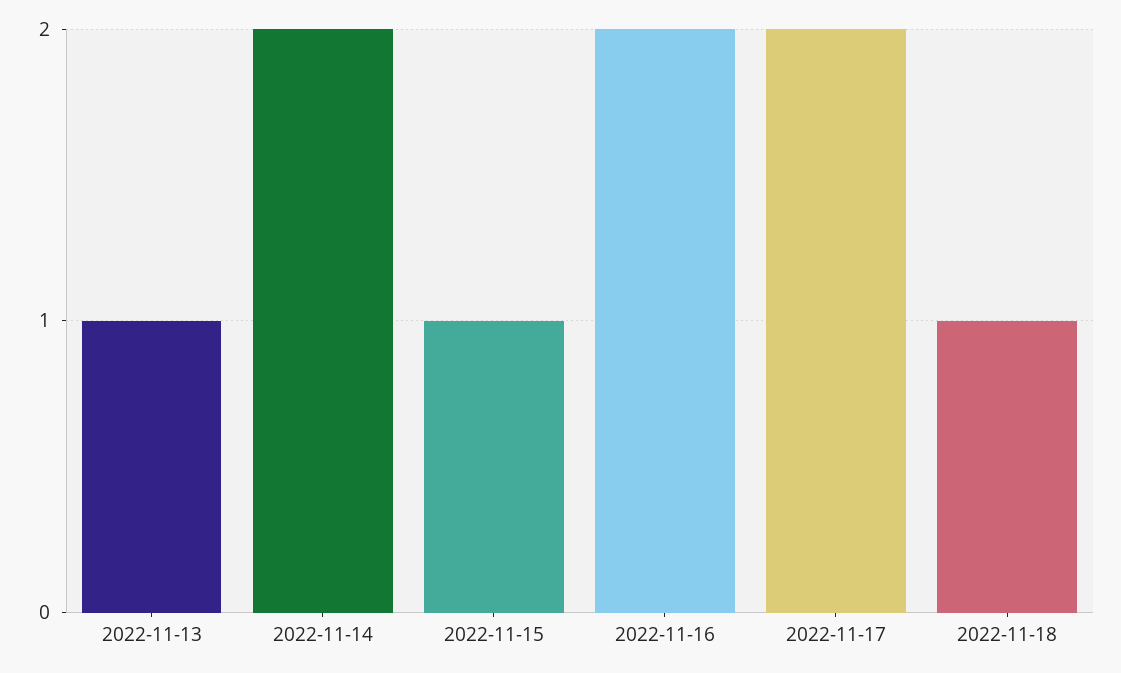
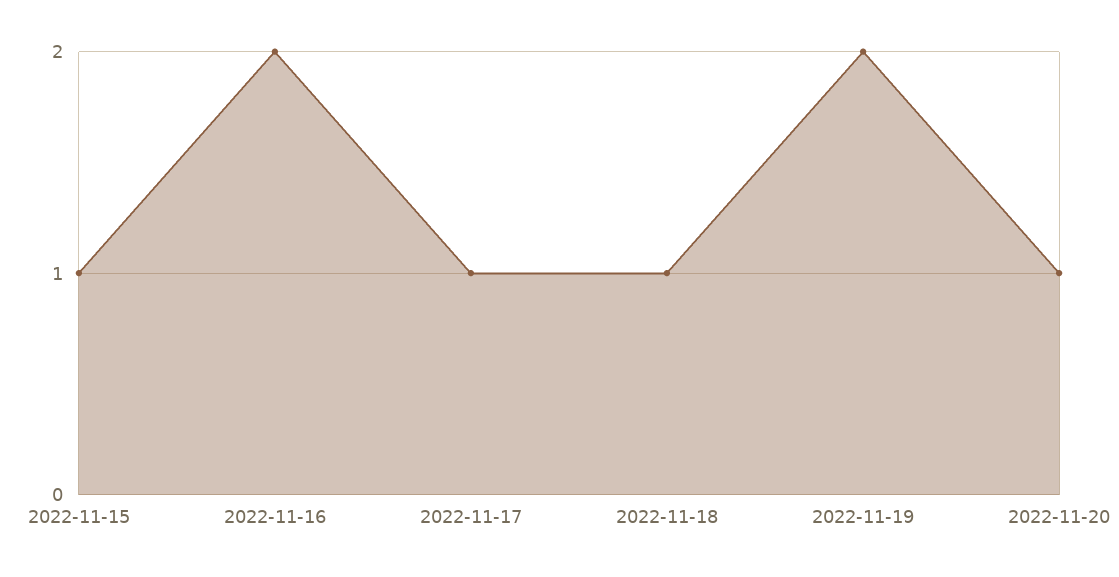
2022-11-13: 1 -> none
2022-11-14: 2 -> none
2022-11-17: 2 -> 1
2022-11-19: none -> 2
2022-11-20: none -> 1

